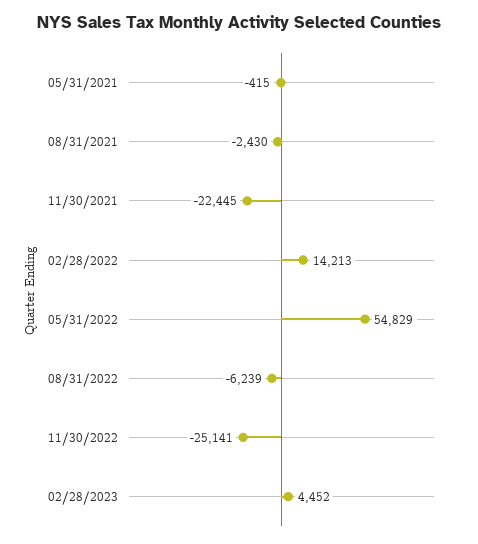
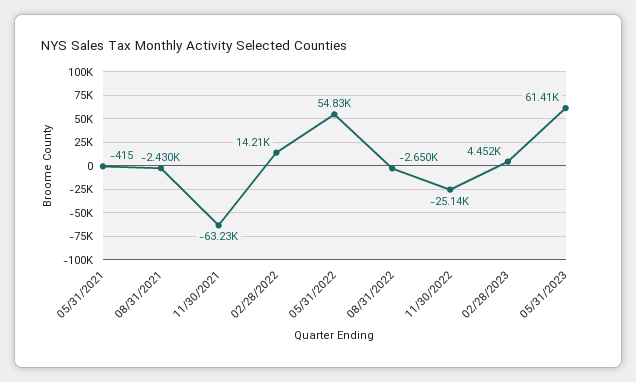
11/30/2021: -22445 -> -63230
08/31/2022: -6239 -> -2650
05/31/2023: none -> 61410

